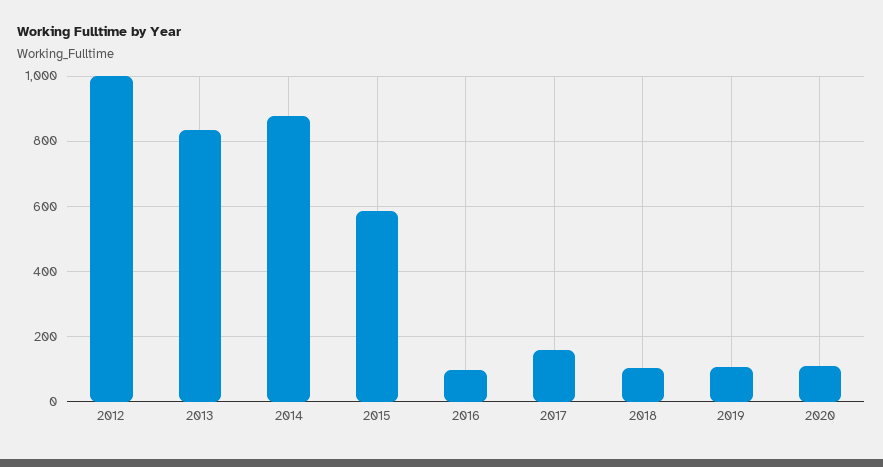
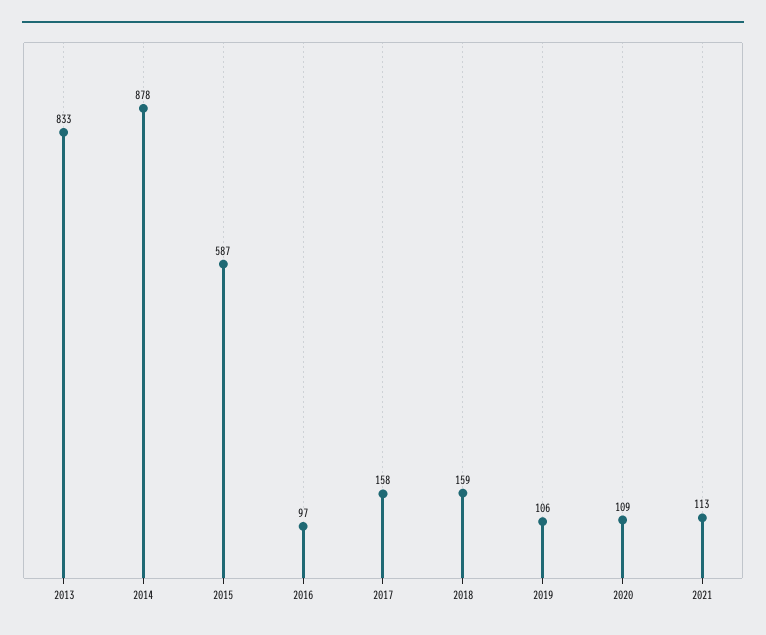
2012: 1000 -> none
2018: 100 -> 159
2021: none -> 113

